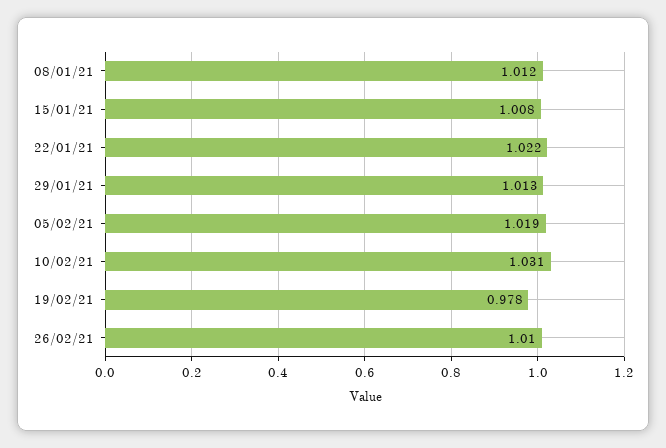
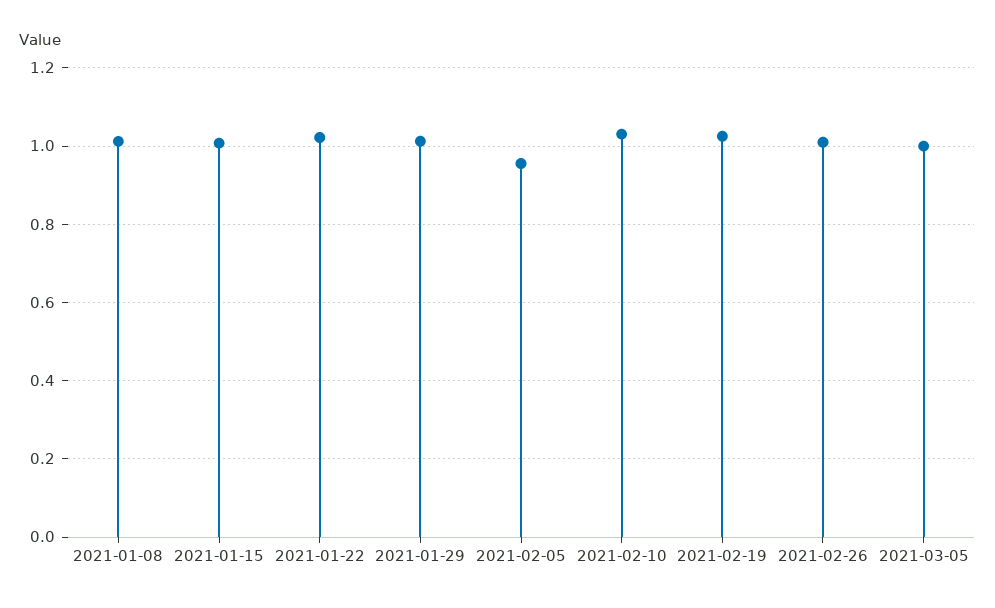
05/02/21: 1.019 -> 0.96
19/02/21: 0.978 -> 1.02
2021-03-05: none -> 1

